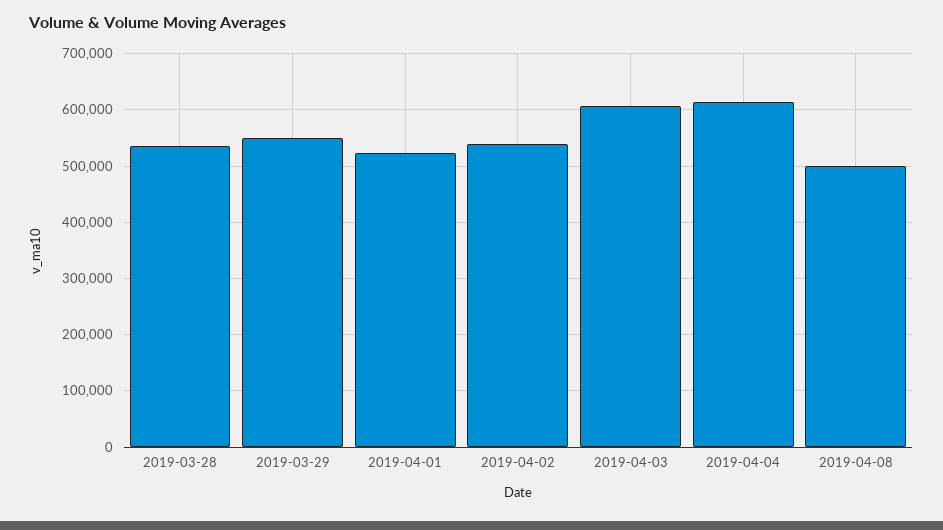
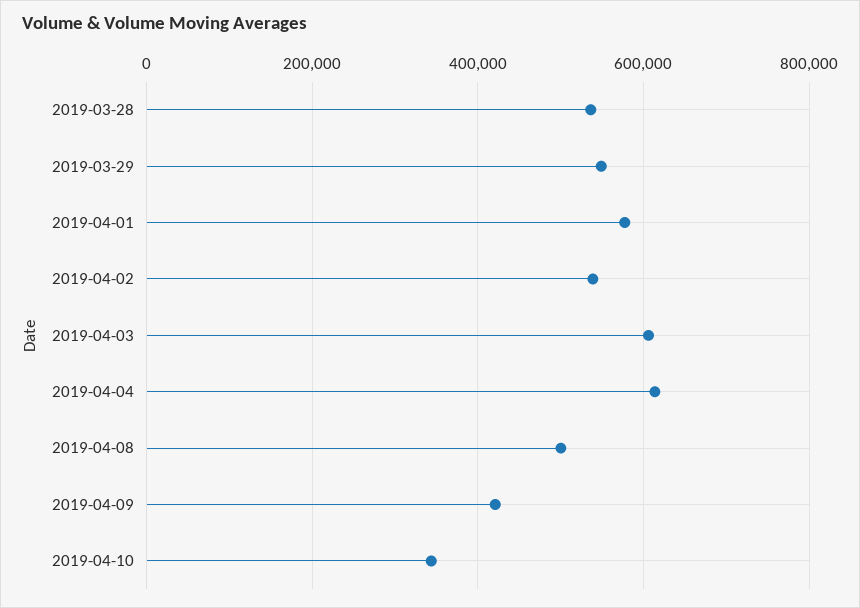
2019-04-01: 520000 -> 580000
2019-04-09: none -> 420000
2019-04-10: none -> 340000

